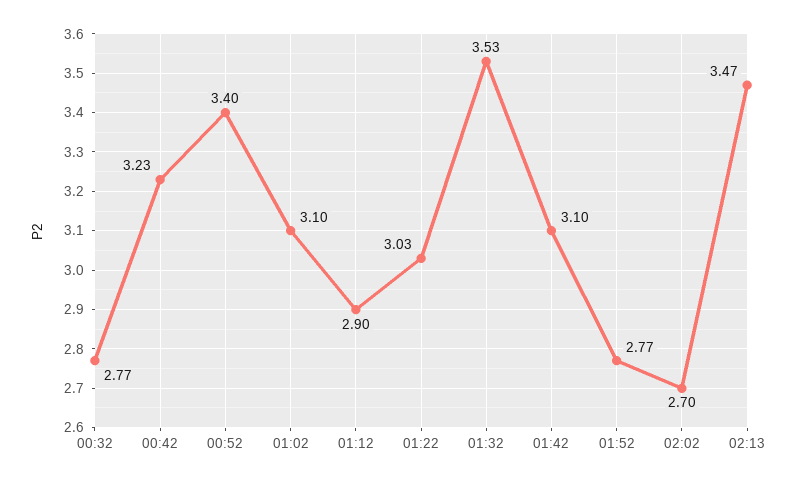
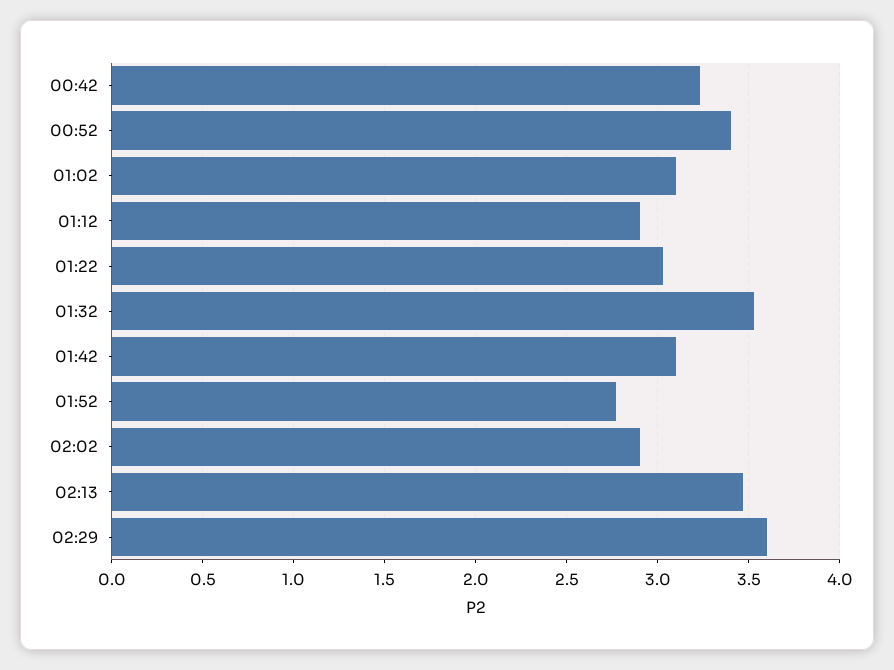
00:32: 2.77 -> none
02:02: 2.7 -> 2.9
02:29: none -> 3.6

